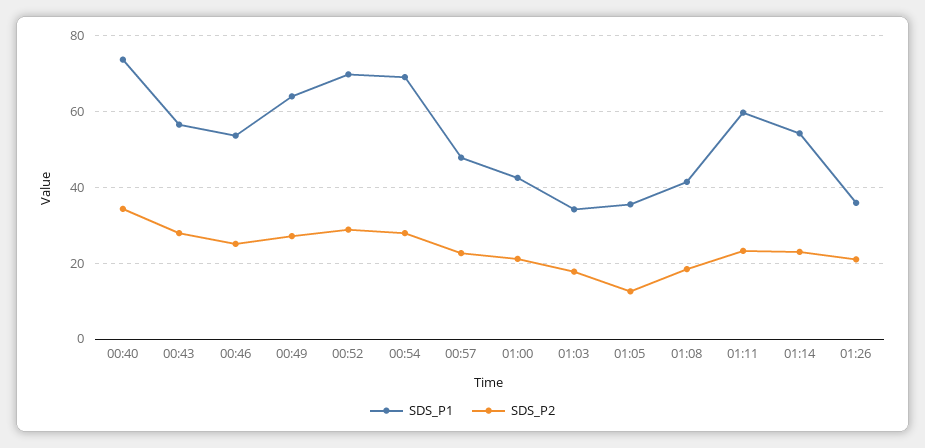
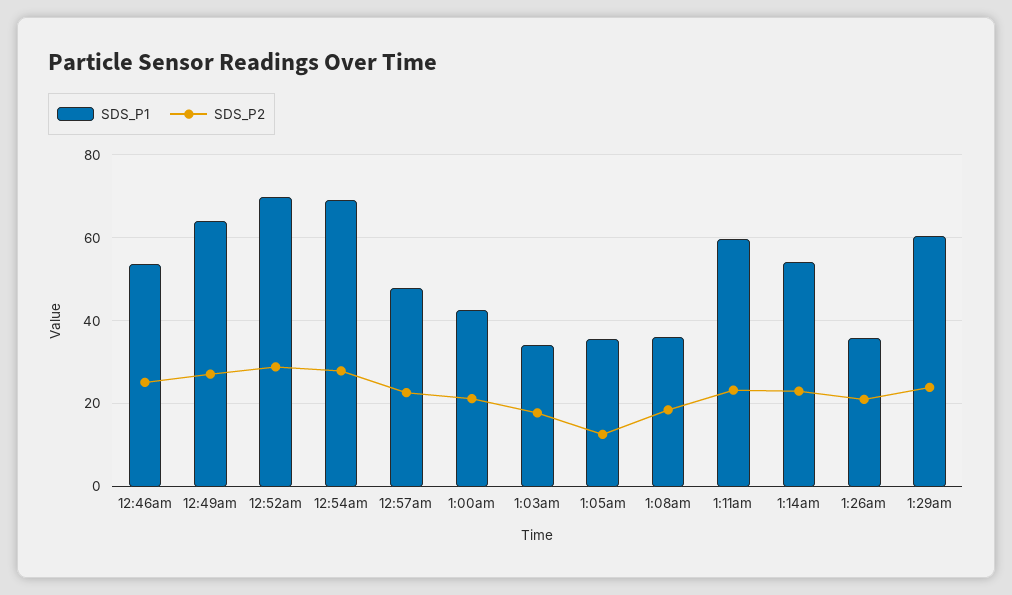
SDS_P1, 00:40: 74 -> none
SDS_P2, 00:40: 34 -> none
SDS_P1, 00:43: 56 -> none
SDS_P2, 00:43: 28 -> none
SDS_P1, 01:08: 42 -> 36
SDS_P1, 1:29am: none -> 60
SDS_P2, 1:29am: none -> 24

